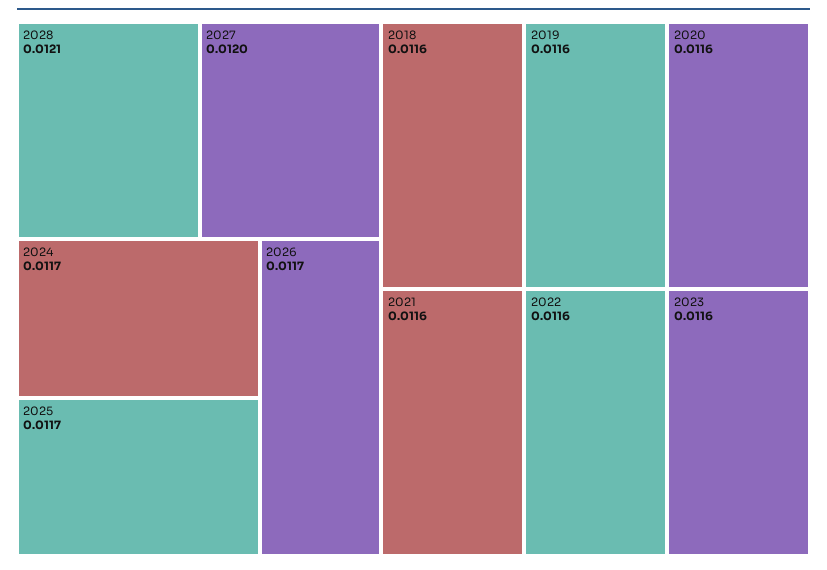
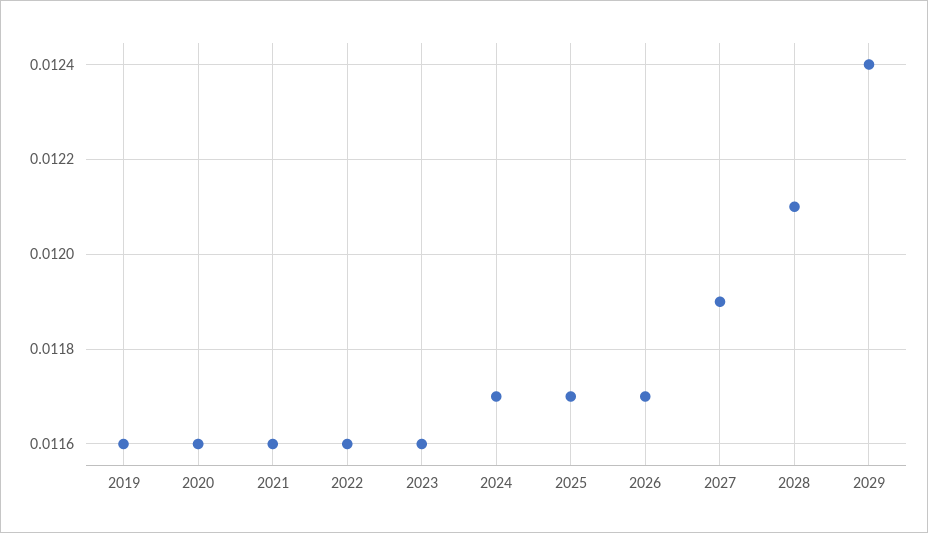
2027: 0.012 -> 0.0119
2018: 0.0116 -> none
2029: none -> 0.0124

